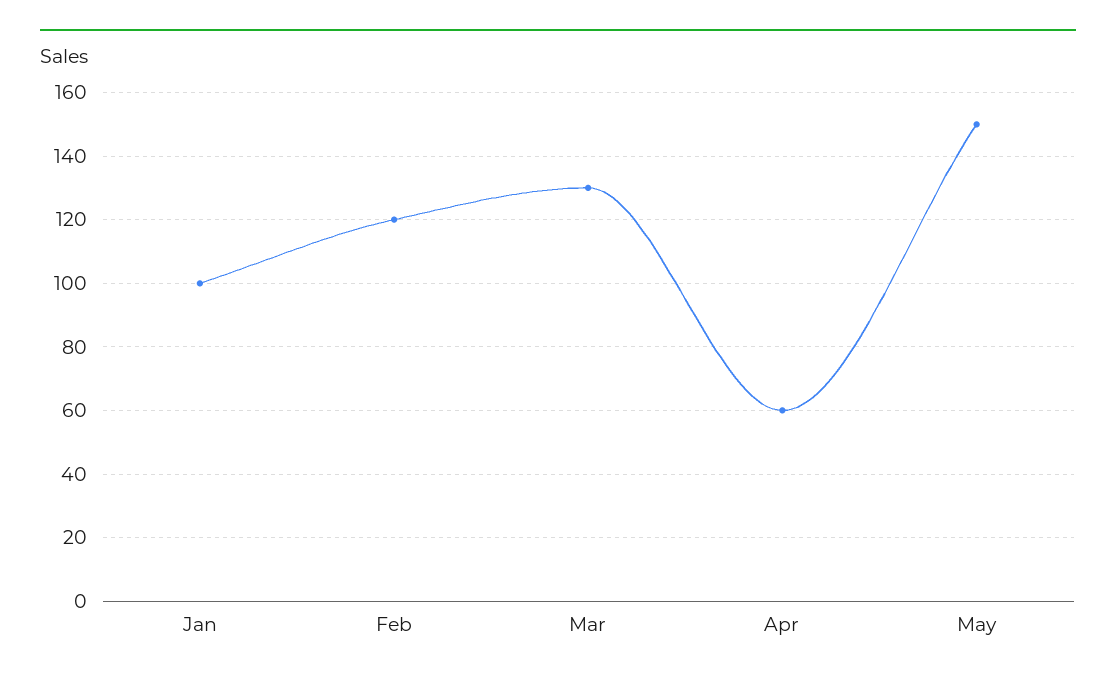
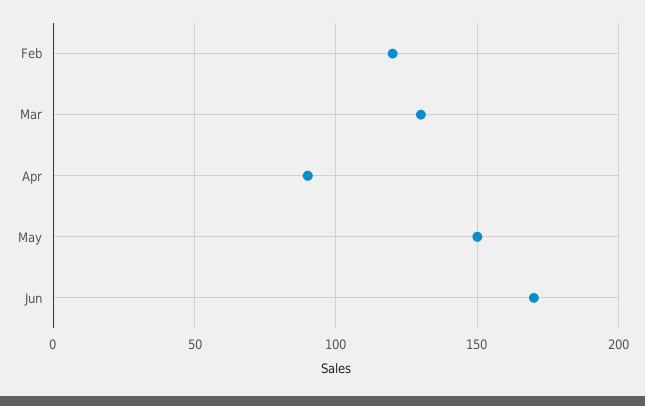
Jan: 100 -> none
Apr: 60 -> 90
Jun: none -> 170

